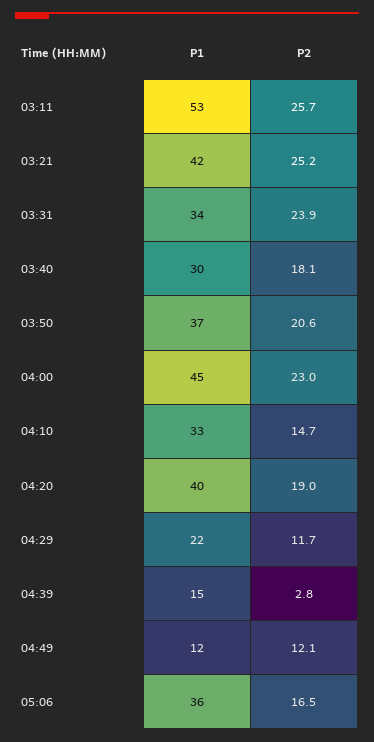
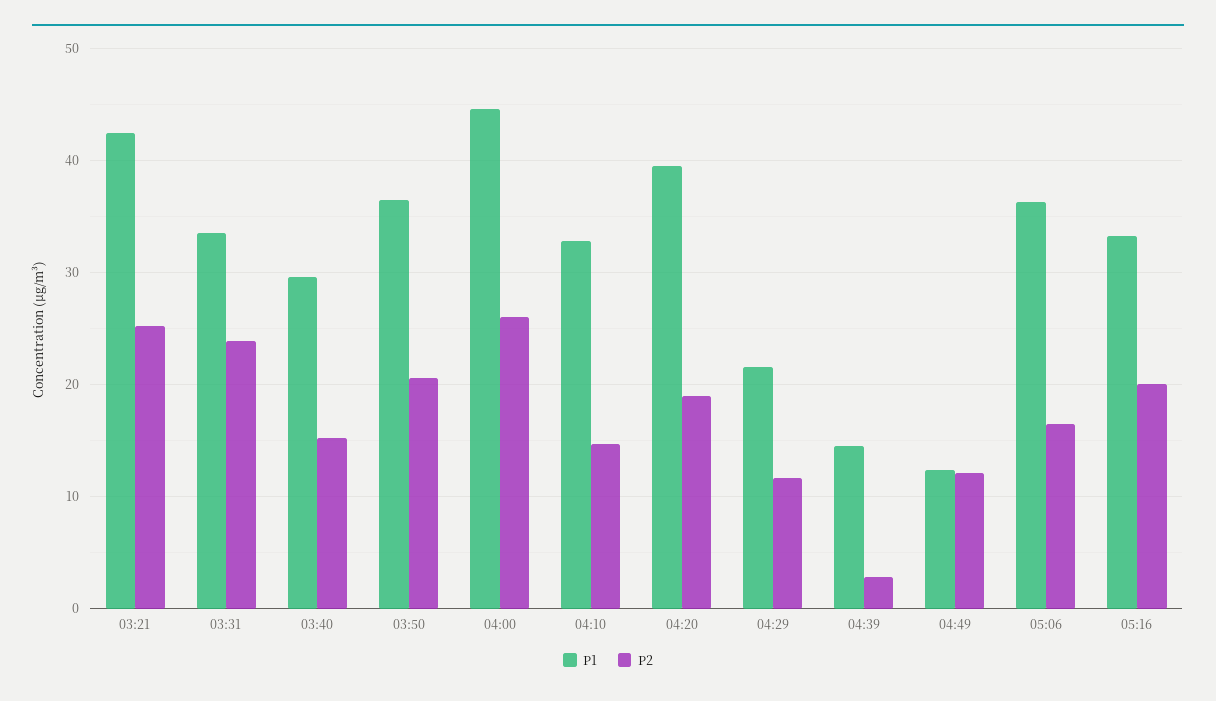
P1, 03:11: 53 -> none
P2, 03:11: 25.7 -> none
P2, 03:40: 18.1 -> 15
P2, 04:00: 23 -> 26
P1, 05:16: none -> 33
P2, 05:16: none -> 20

